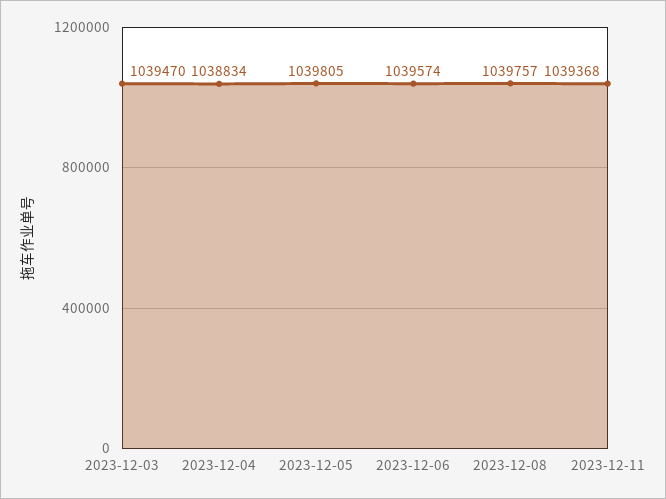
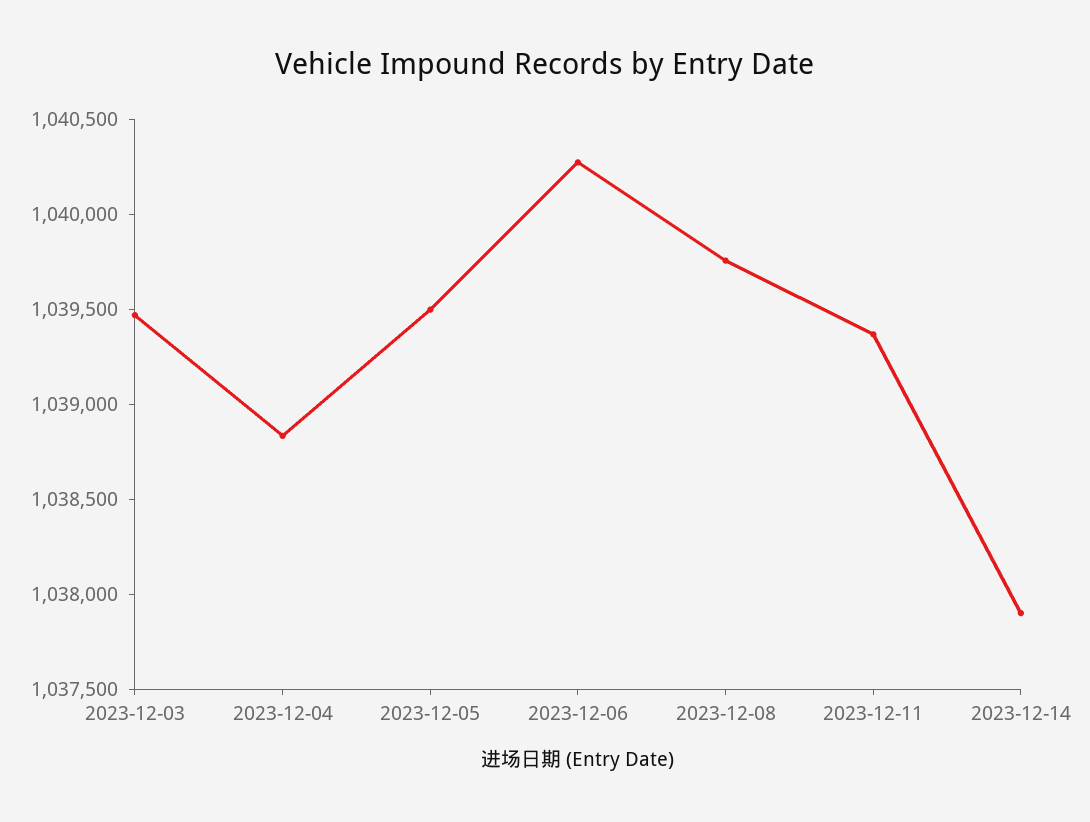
2023-12-05: 1039805 -> 1039500
2023-12-06: 1039574 -> 1040300
2023-12-14: none -> 1037900

